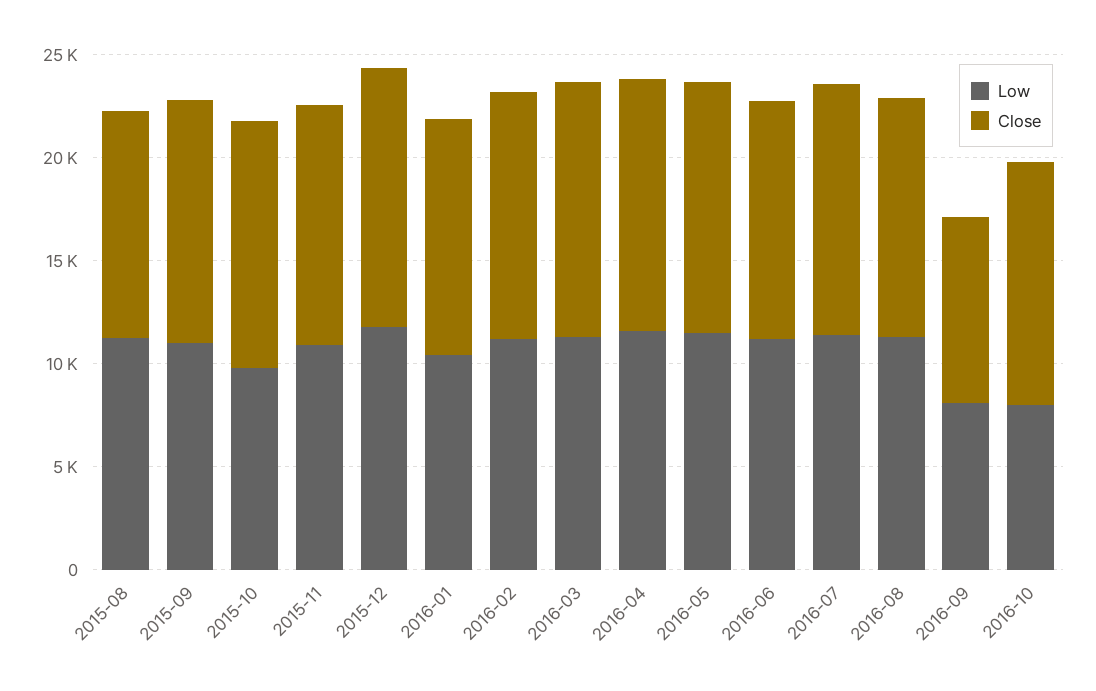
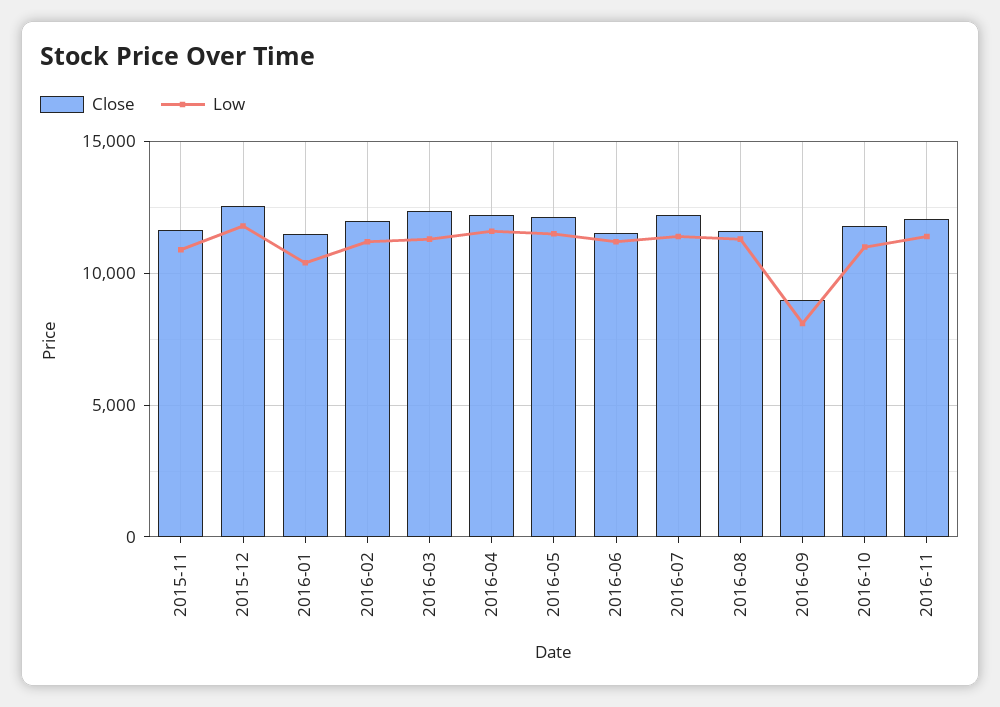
Low, 2015-08: 11000 -> none
Close, 2015-08: 11000 -> none
Low, 2015-09: 11000 -> none
Close, 2015-09: 12000 -> none
Low, 2015-10: 10000 -> none
Close, 2015-10: 12000 -> none
Low, 2016-10: 8000 -> 11000
Close, 2016-11: none -> 12000
Low, 2016-11: none -> 11500

